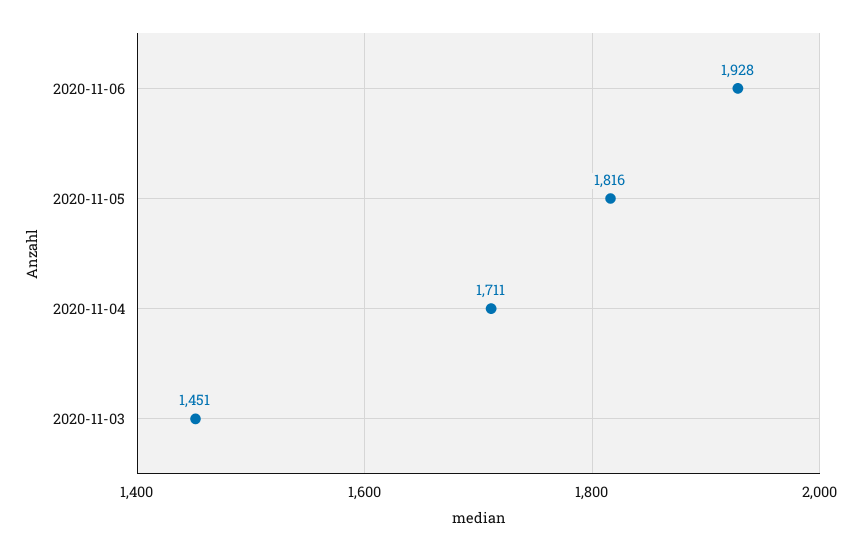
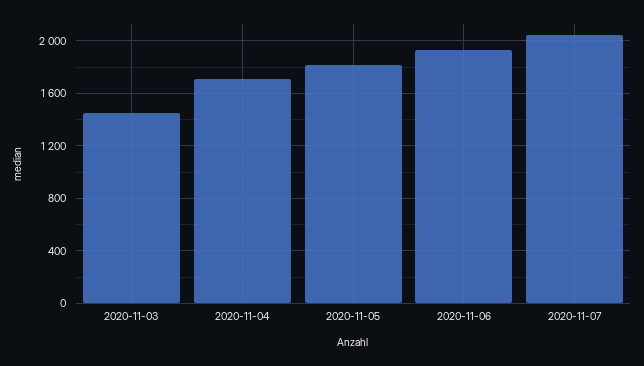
2020-11-07: none -> 2050

